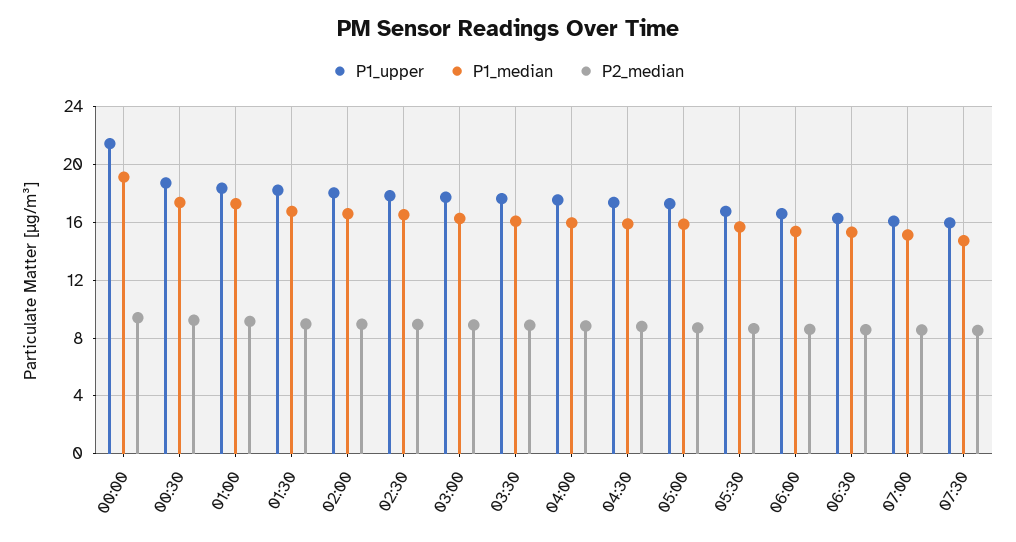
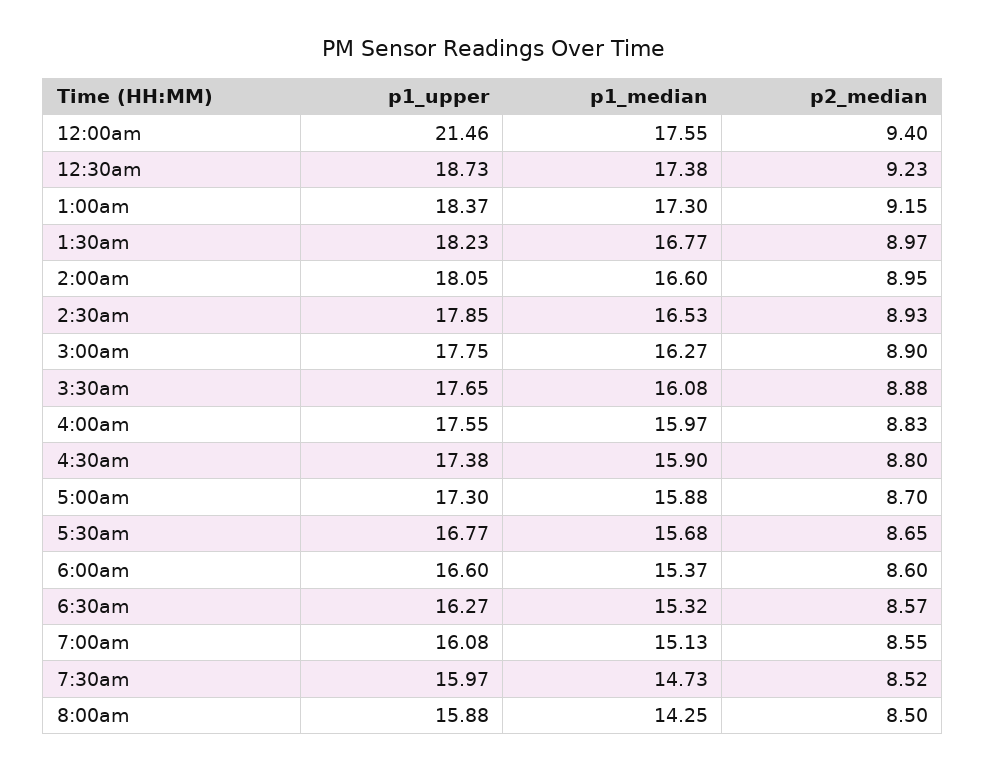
P1_median, 00:00: 19 -> 17.55
P1_upper, 8:00am: none -> 15.88
P1_median, 8:00am: none -> 14.25
P2_median, 8:00am: none -> 8.5

